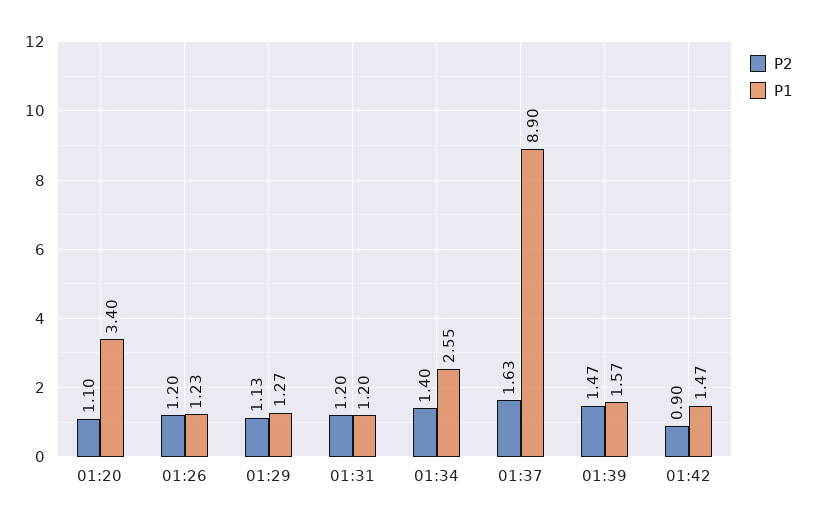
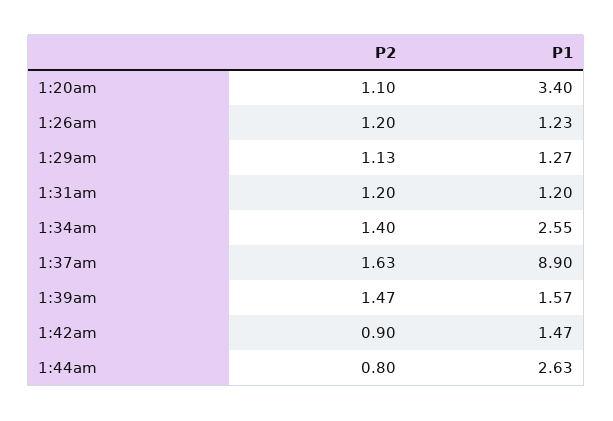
P2, 1:44am: none -> 0.8
P1, 1:44am: none -> 2.63

